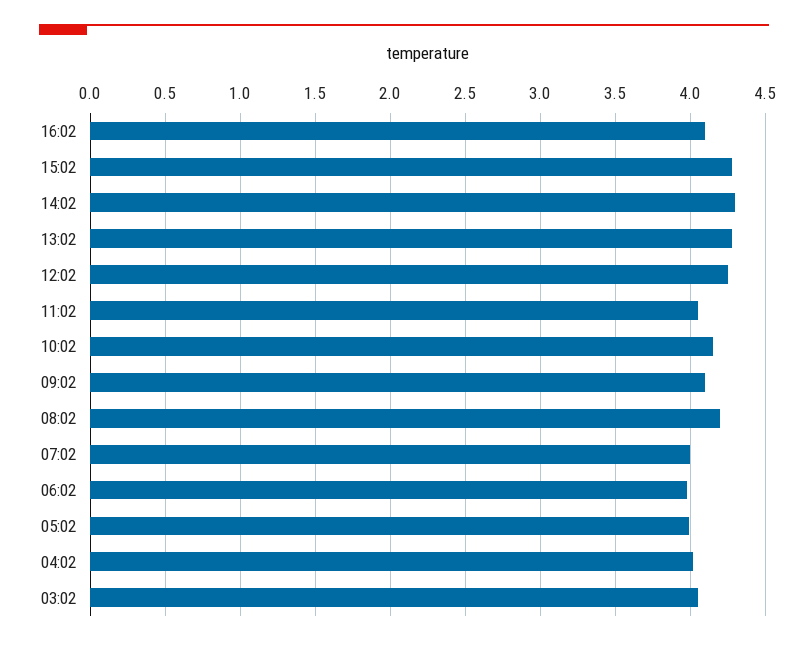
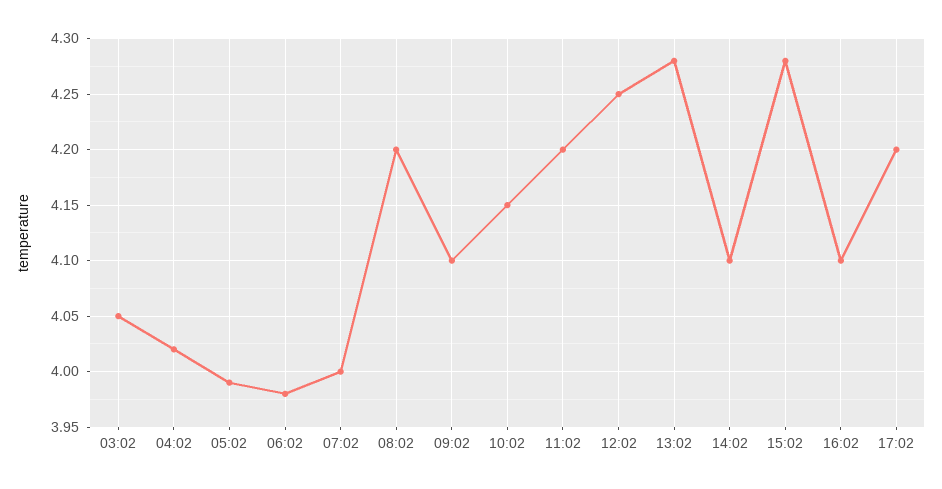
14:02: 4.3 -> 4.1
11:02: 4.05 -> 4.2
17:02: none -> 4.2

